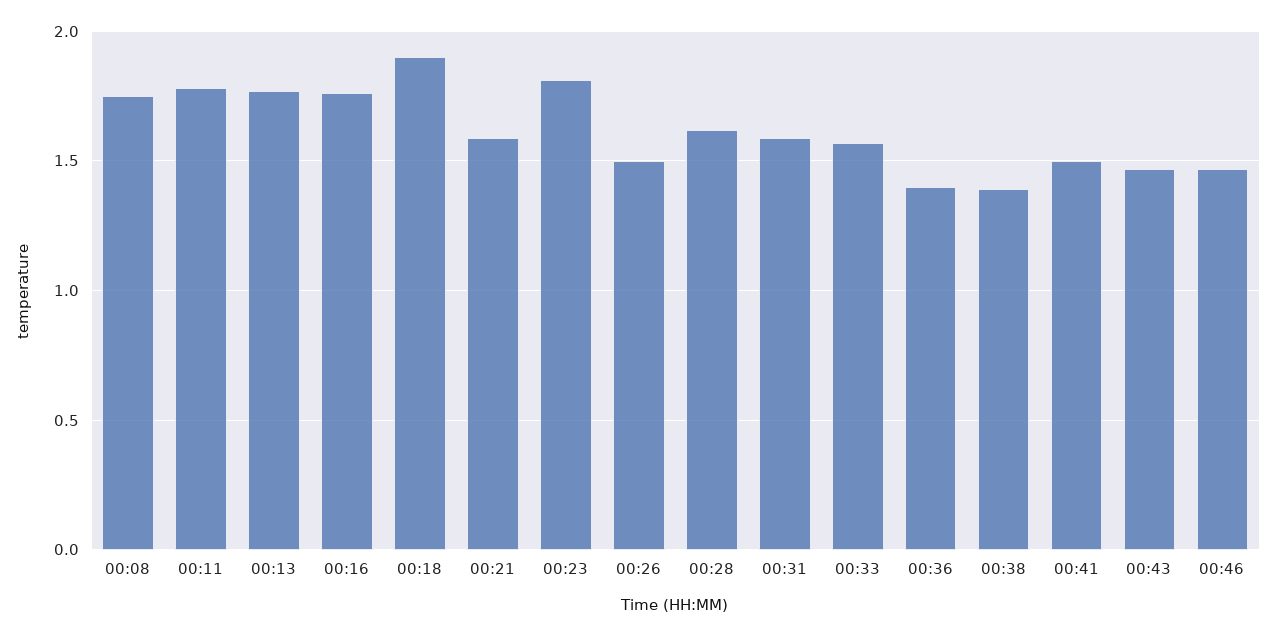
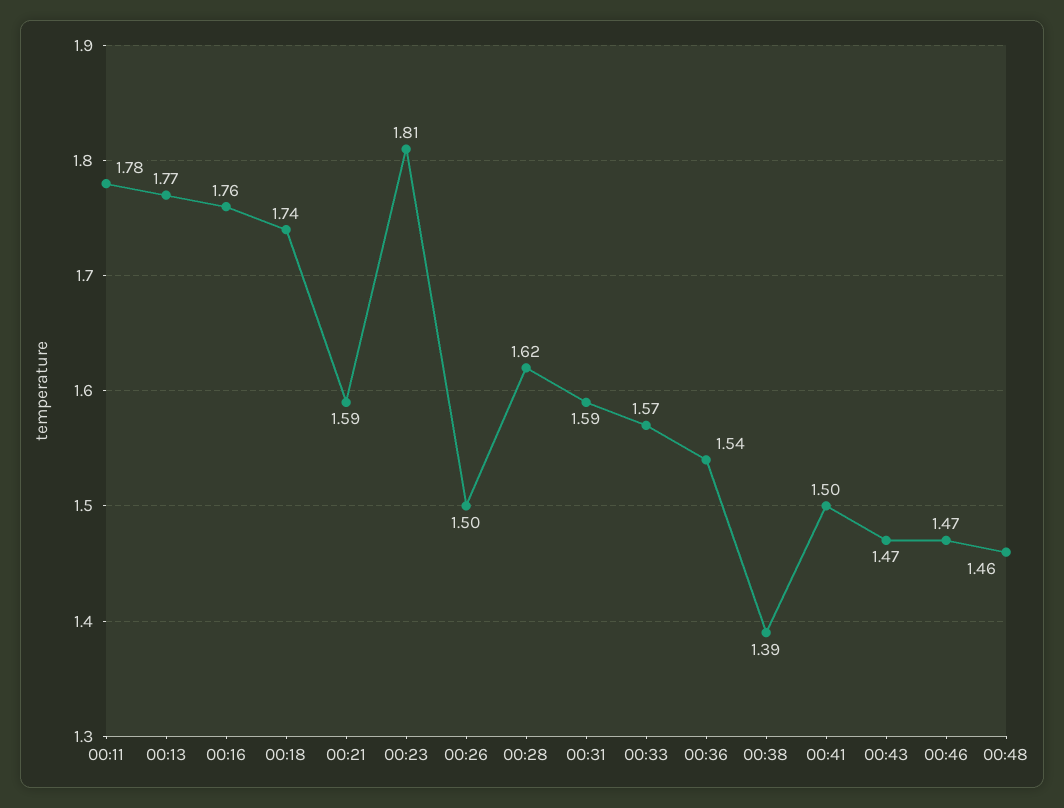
00:08: 1.75 -> none
00:18: 1.9 -> 1.74
00:36: 1.4 -> 1.54
00:48: none -> 1.46

